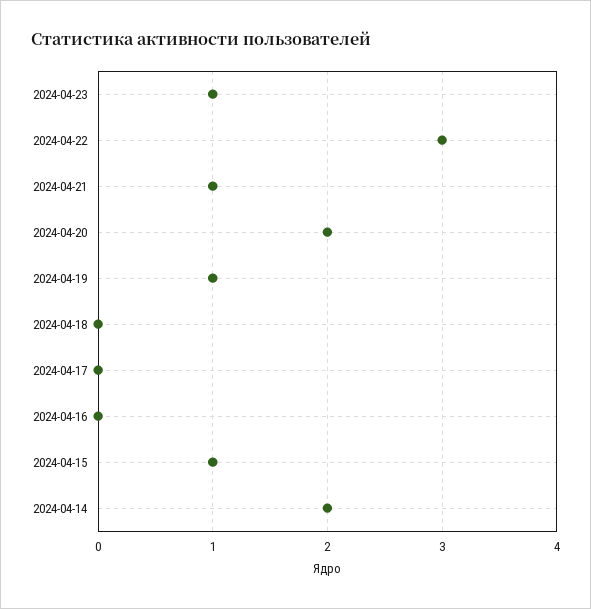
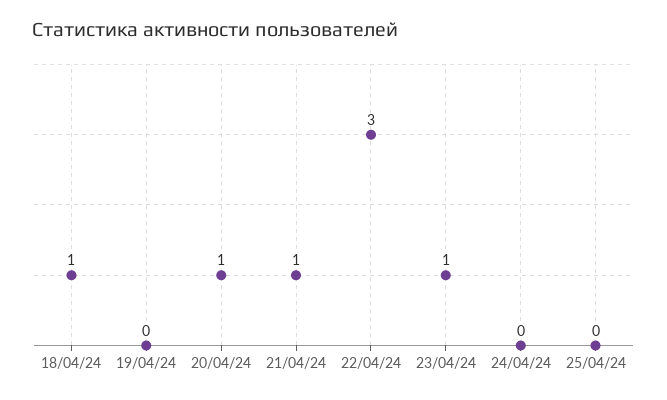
2024-04-20: 2 -> 1
2024-04-19: 1 -> 0
2024-04-18: 0 -> 1
2024-04-17: 0 -> none
2024-04-16: 0 -> none
2024-04-15: 1 -> none
2024-04-14: 2 -> none
24/04/24: none -> 0
25/04/24: none -> 0

